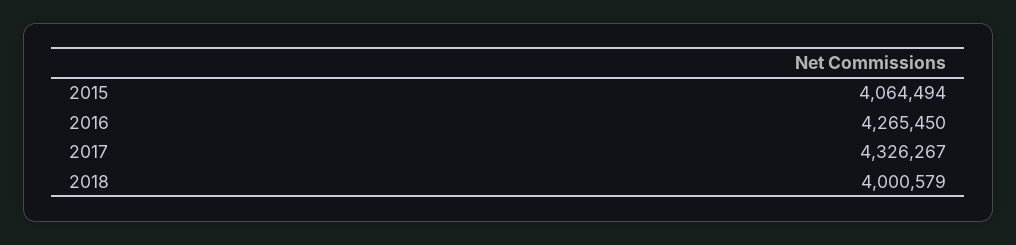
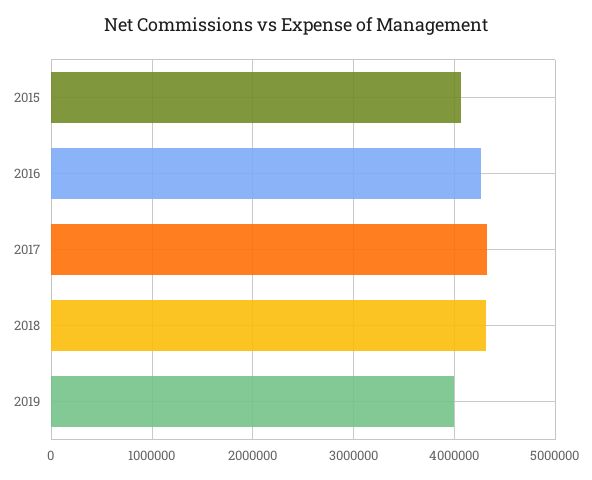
2018: 4000579 -> 4300000
2019: none -> 4000000

